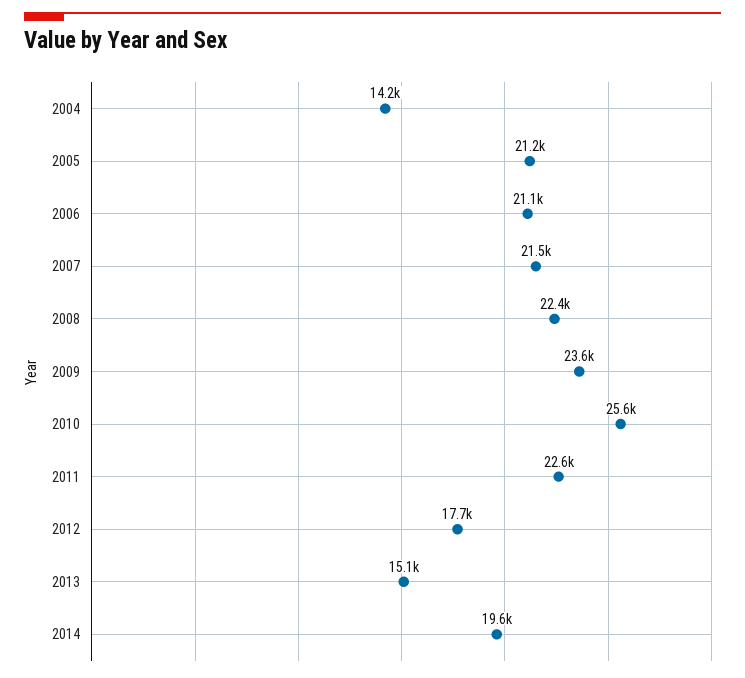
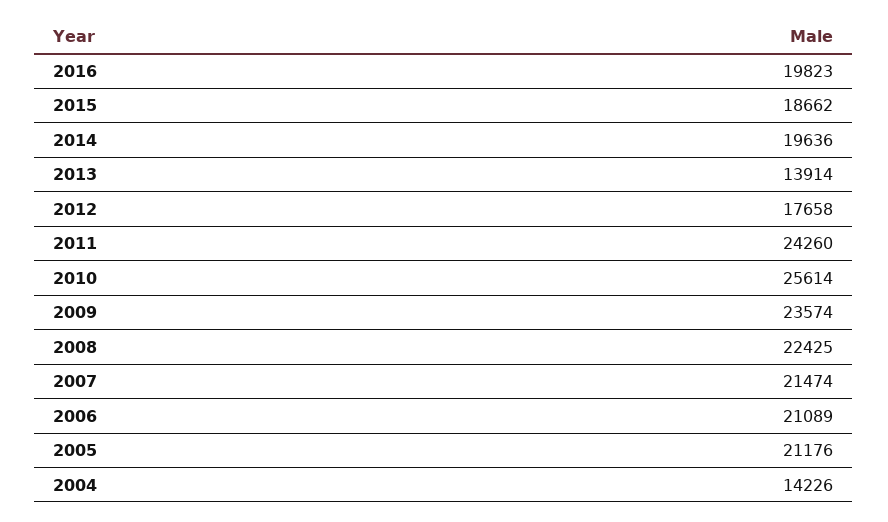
2011: 22600 -> 24260
2013: 15100 -> 13914
2016: none -> 19823
2015: none -> 18662

